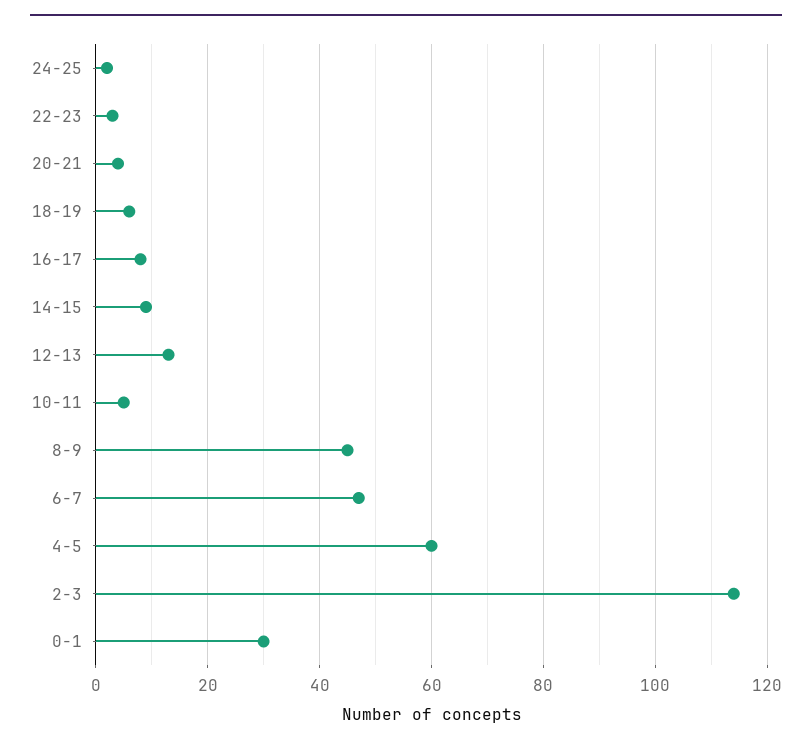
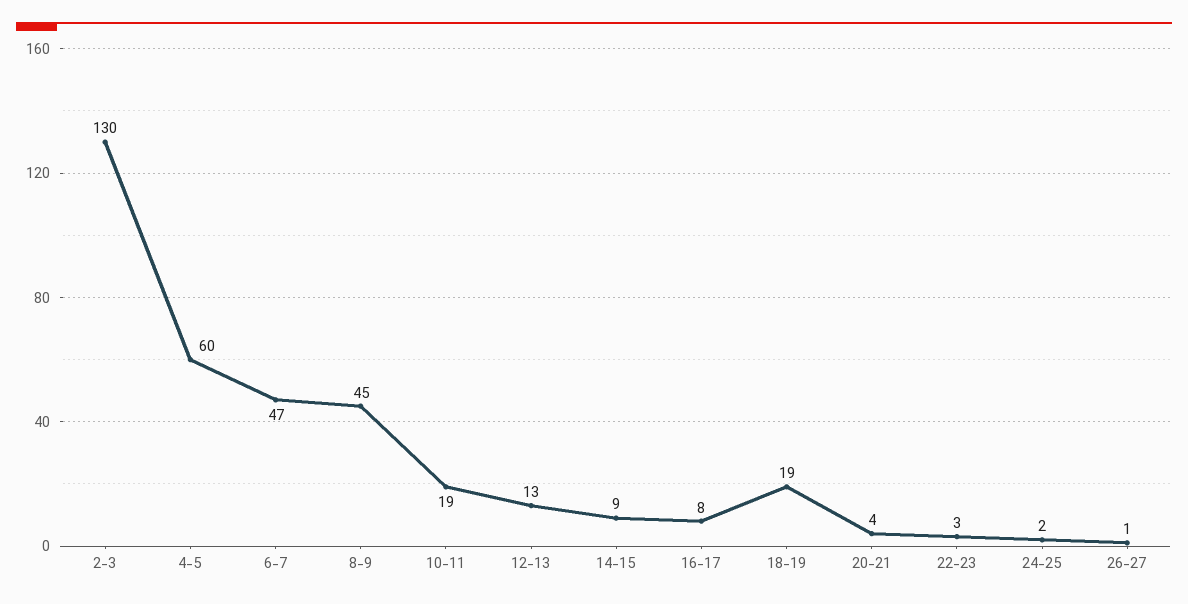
18-19: 5 -> 19
10-11: 5 -> 19
2-3: 115 -> 130
0-1: 30 -> none
26-27: none -> 1

